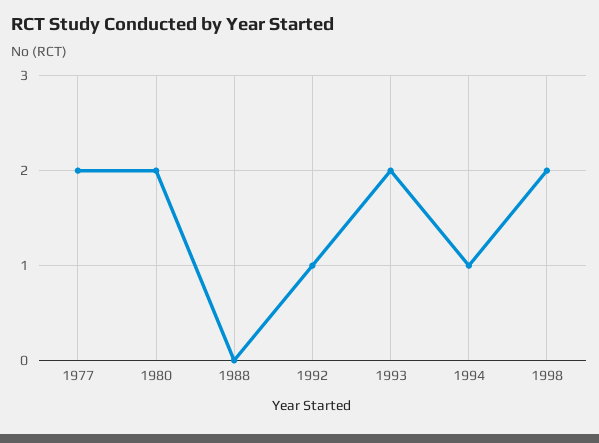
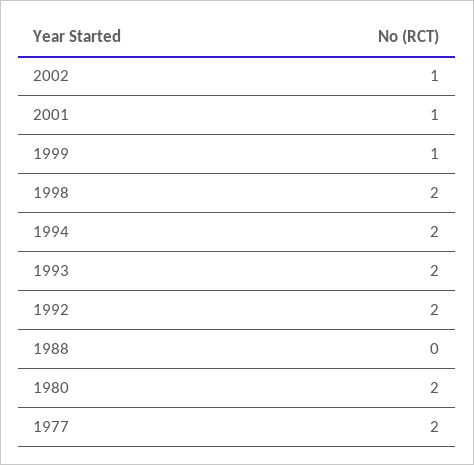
1992: 1 -> 2
1994: 1 -> 2
2002: none -> 1
2001: none -> 1
1999: none -> 1

